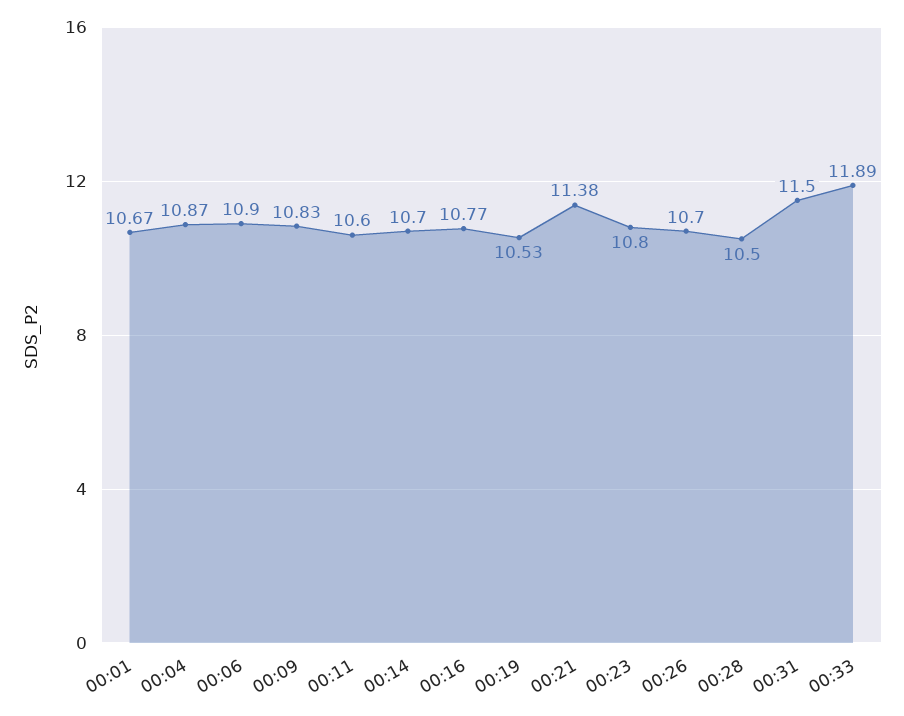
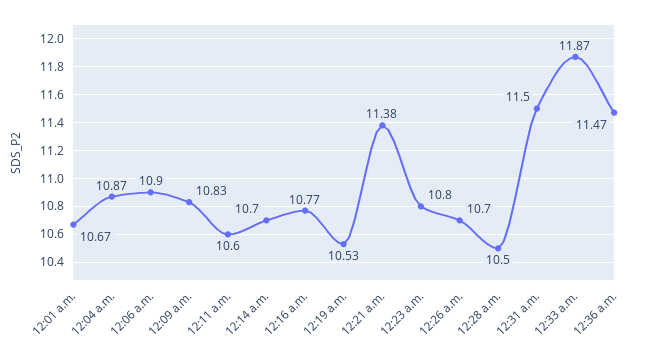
00:33: 11.89 -> 11.87
12:36 a.m.: none -> 11.47

